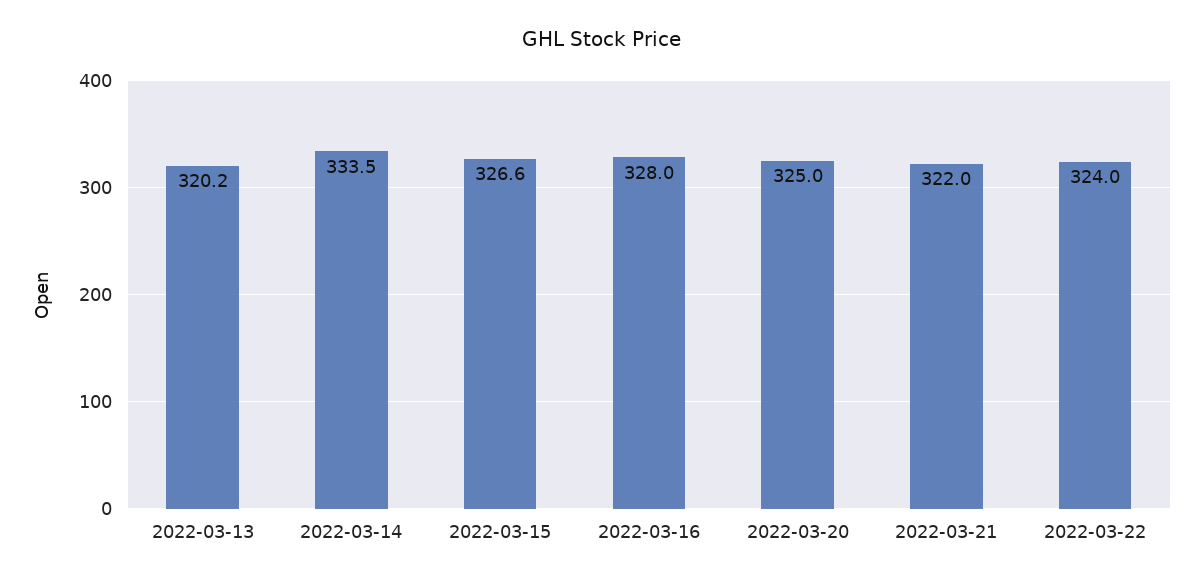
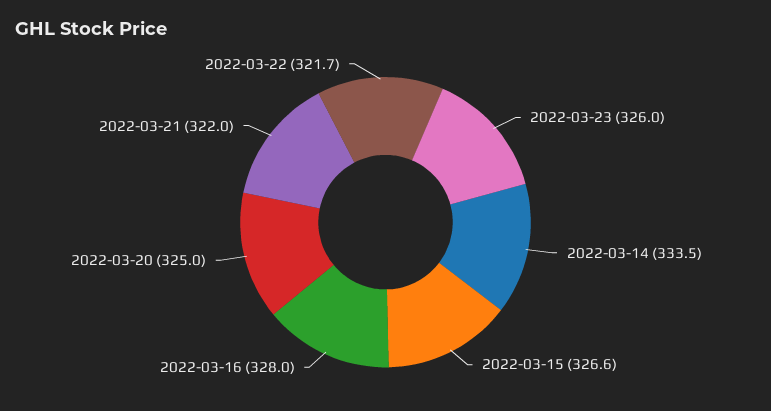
2022-03-13: 320.2 -> none
2022-03-22: 324 -> 321.7
2022-03-23: none -> 326

